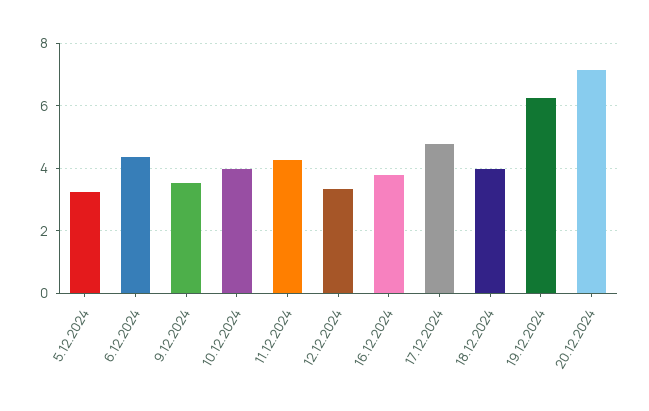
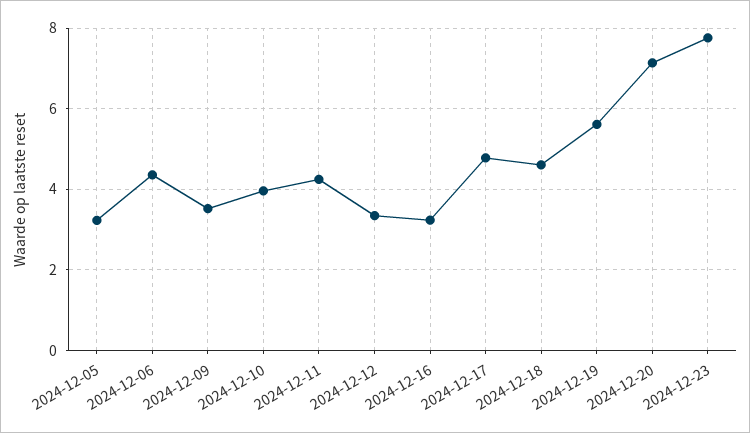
16.12.2024: 3.8 -> 3.2
18.12.2024: 4 -> 4.6
19.12.2024: 6.2 -> 5.6
2024-12-23: none -> 7.8

